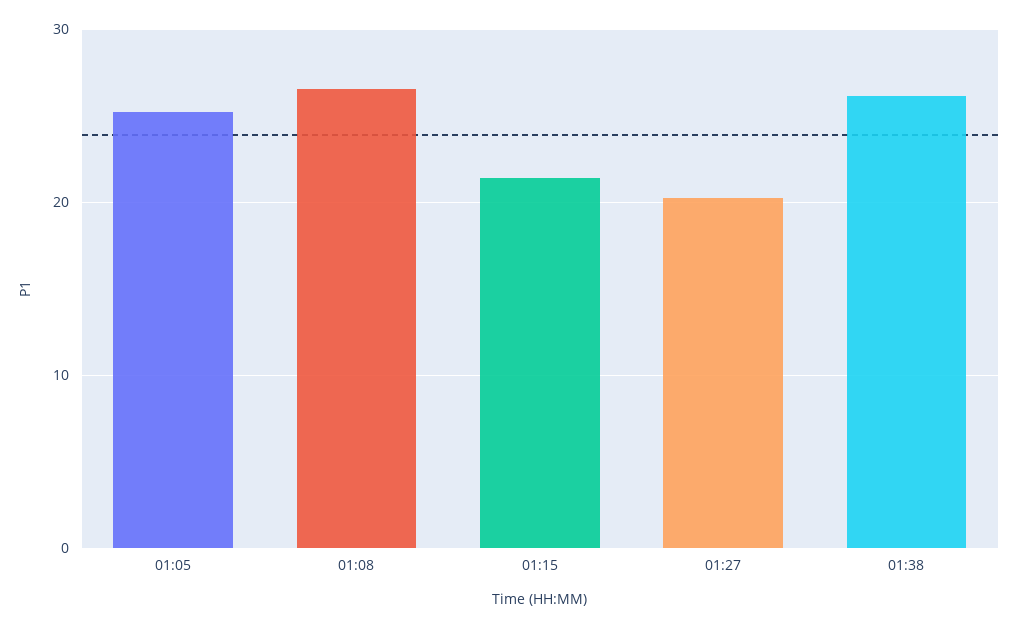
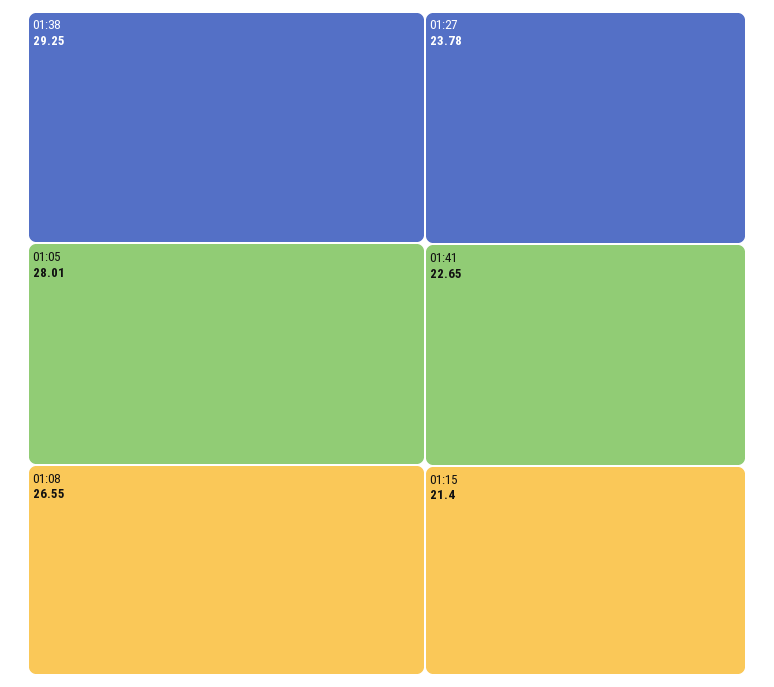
01:05: 25 -> 28.01
01:27: 20 -> 23.78
01:38: 26 -> 29.25
01:41: none -> 22.65

